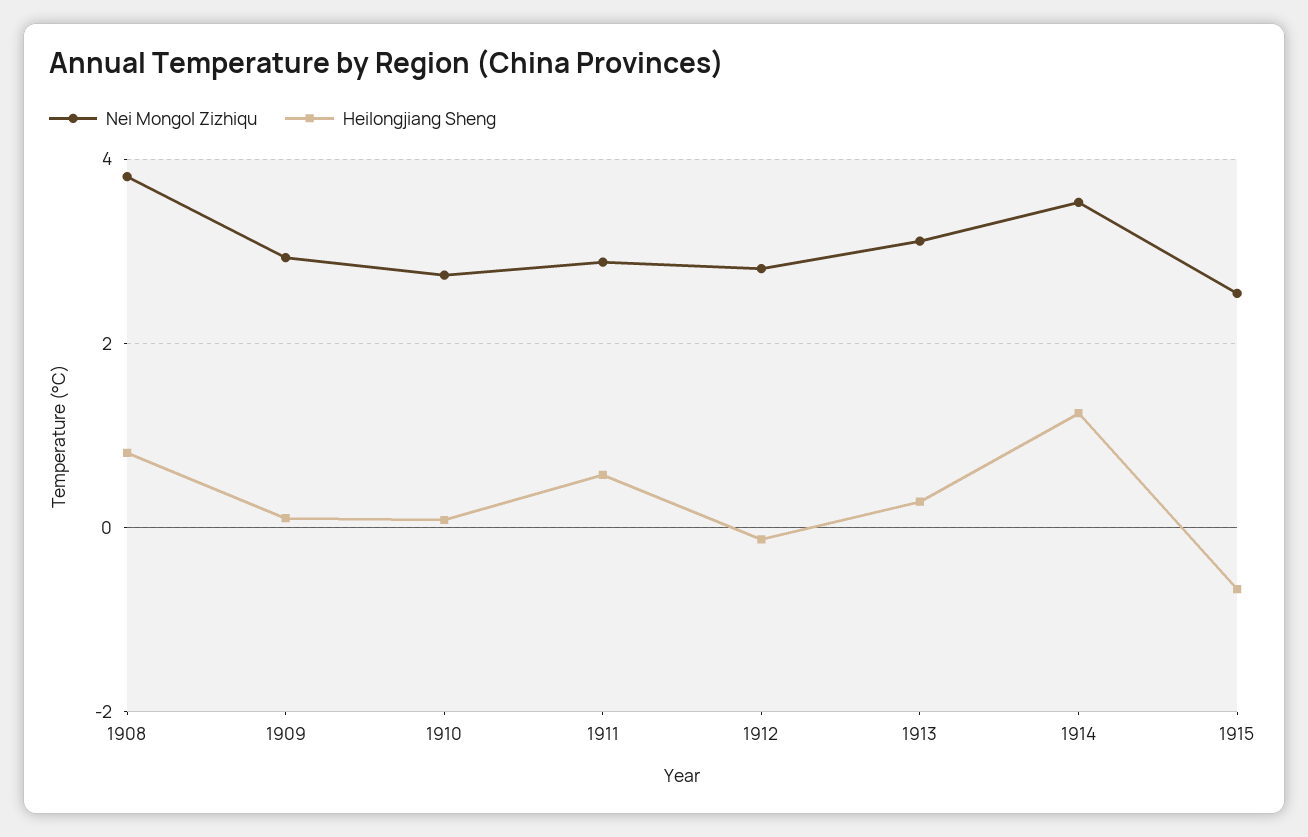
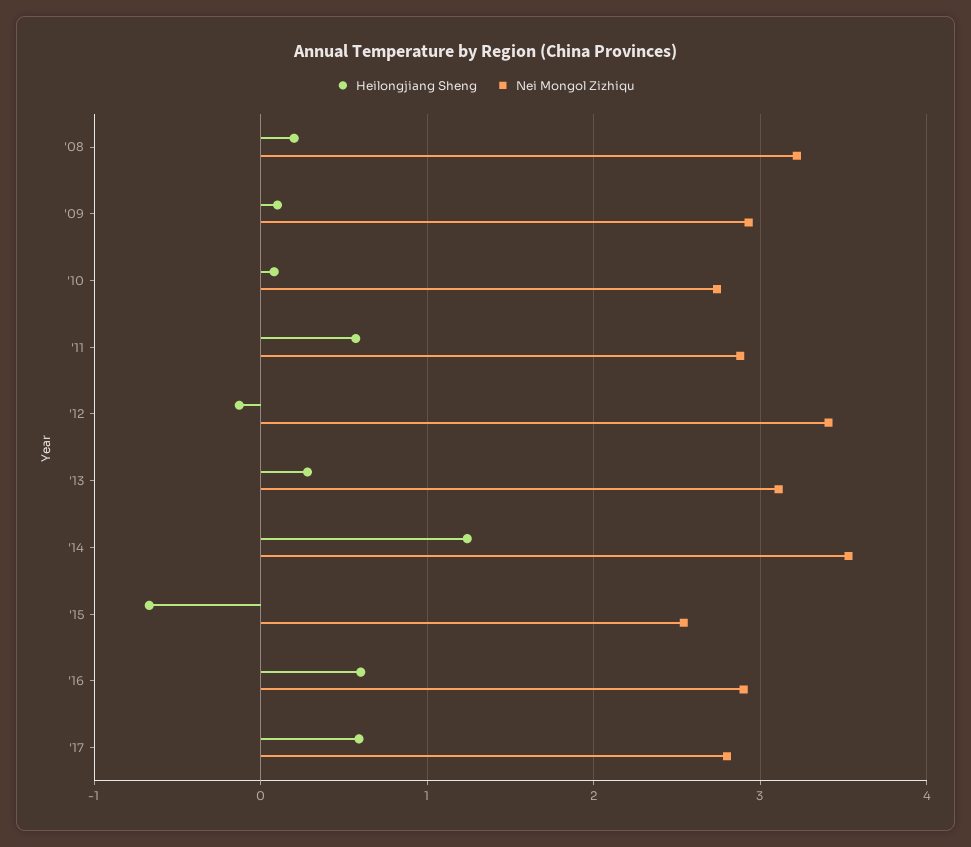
Nei Mongol Zizhiqu, 1908: 3.8 -> 3.2
Heilongjiang Sheng, 1908: 0.8 -> 0.2
Nei Mongol Zizhiqu, 1912: 2.8 -> 3.4
Heilongjiang Sheng, '16: none -> 0.6
Nei Mongol Zizhiqu, '16: none -> 2.9
Heilongjiang Sheng, '17: none -> 0.6
Nei Mongol Zizhiqu, '17: none -> 2.8

